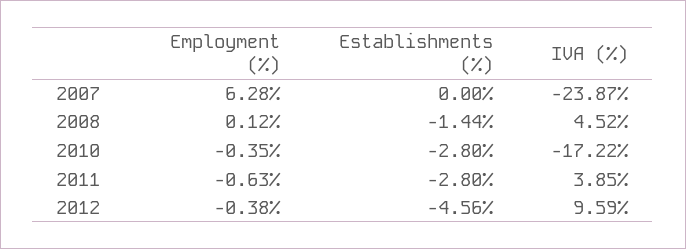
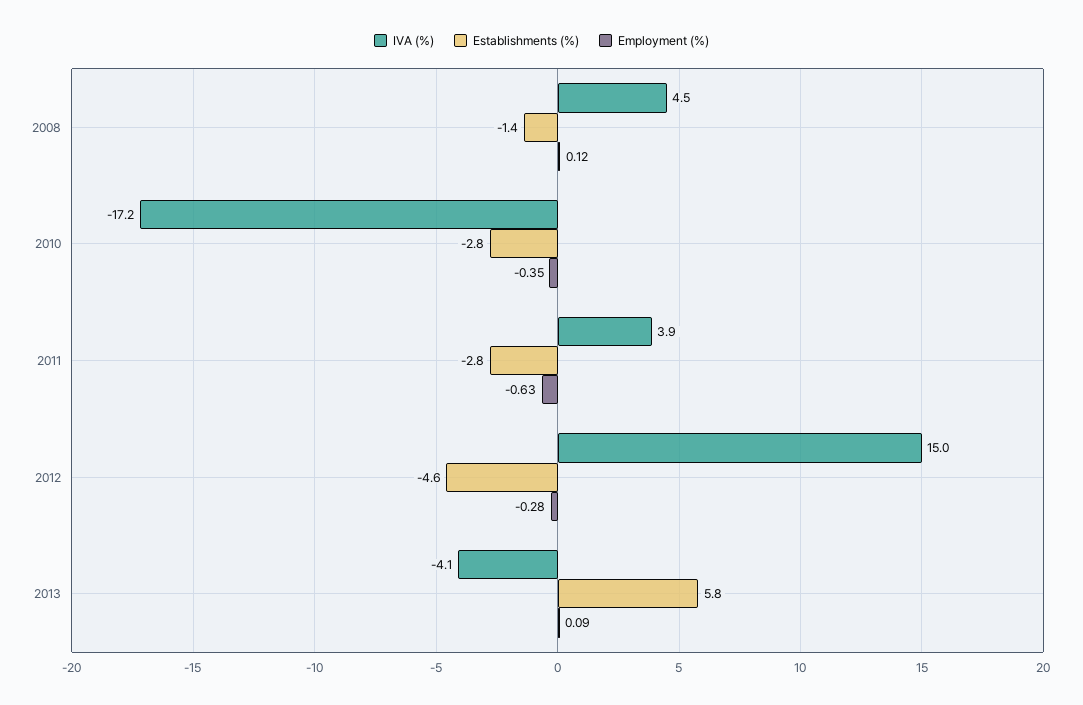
Employment (%), 2007: 6.28 -> none
Establishments (%), 2007: 0 -> none
IVA (%), 2007: -23.87 -> none
Employment (%), 2012: -0.38 -> -0.28
IVA (%), 2012: 9.59 -> 15
IVA (%), 2013: none -> -4.1
Establishments (%), 2013: none -> 5.8
Employment (%), 2013: none -> 0.09

